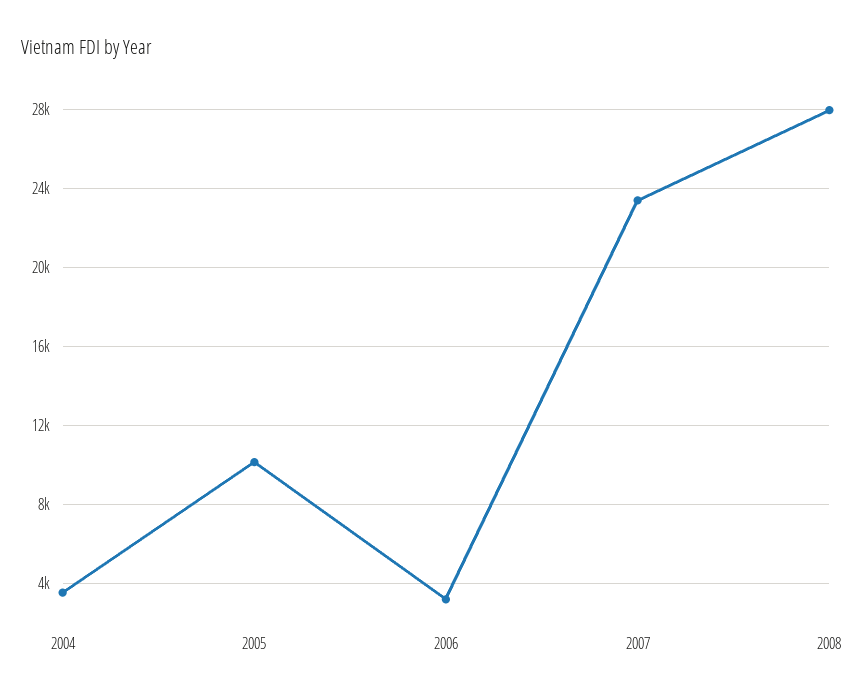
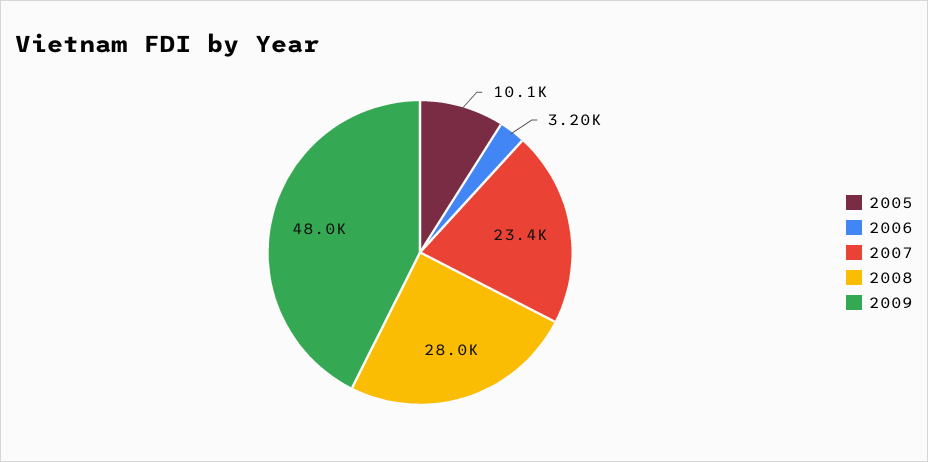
2004: 3500 -> none
2009: none -> 48000

